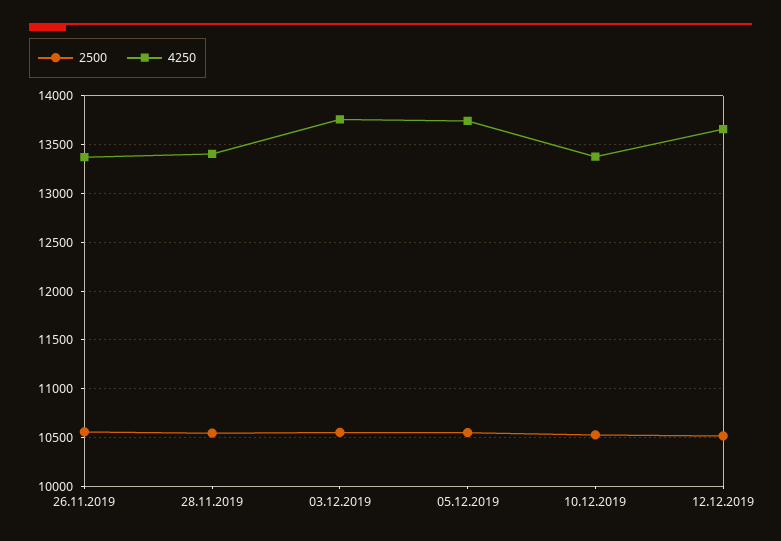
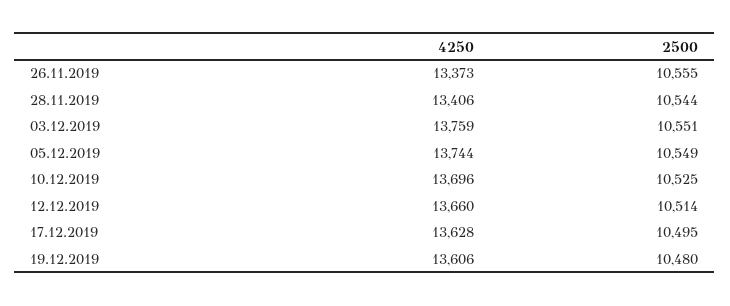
4250, 10.12.2019: 13400 -> 13696
4250, 17.12.2019: none -> 13628
2500, 17.12.2019: none -> 10495
4250, 19.12.2019: none -> 13606
2500, 19.12.2019: none -> 10480

